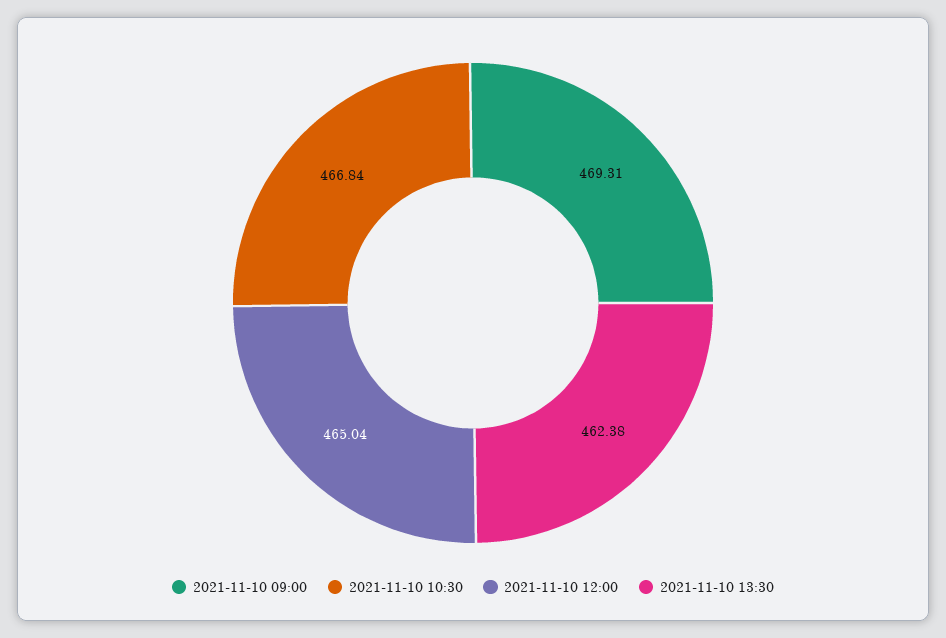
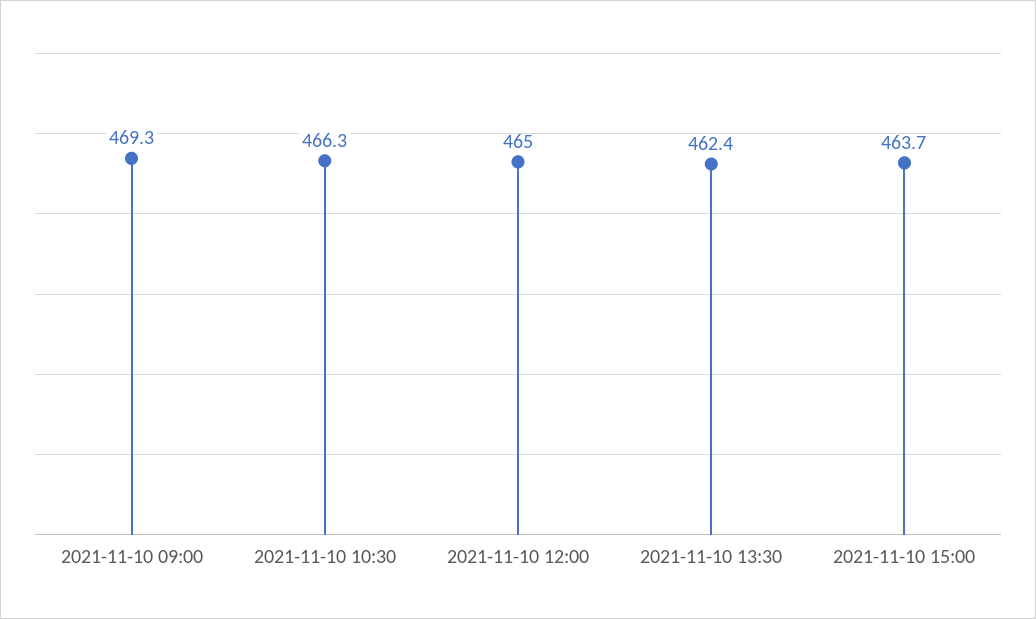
2021-11-10 10:30: 466.84 -> 466.3
2021-11-10 15:00: none -> 463.7

